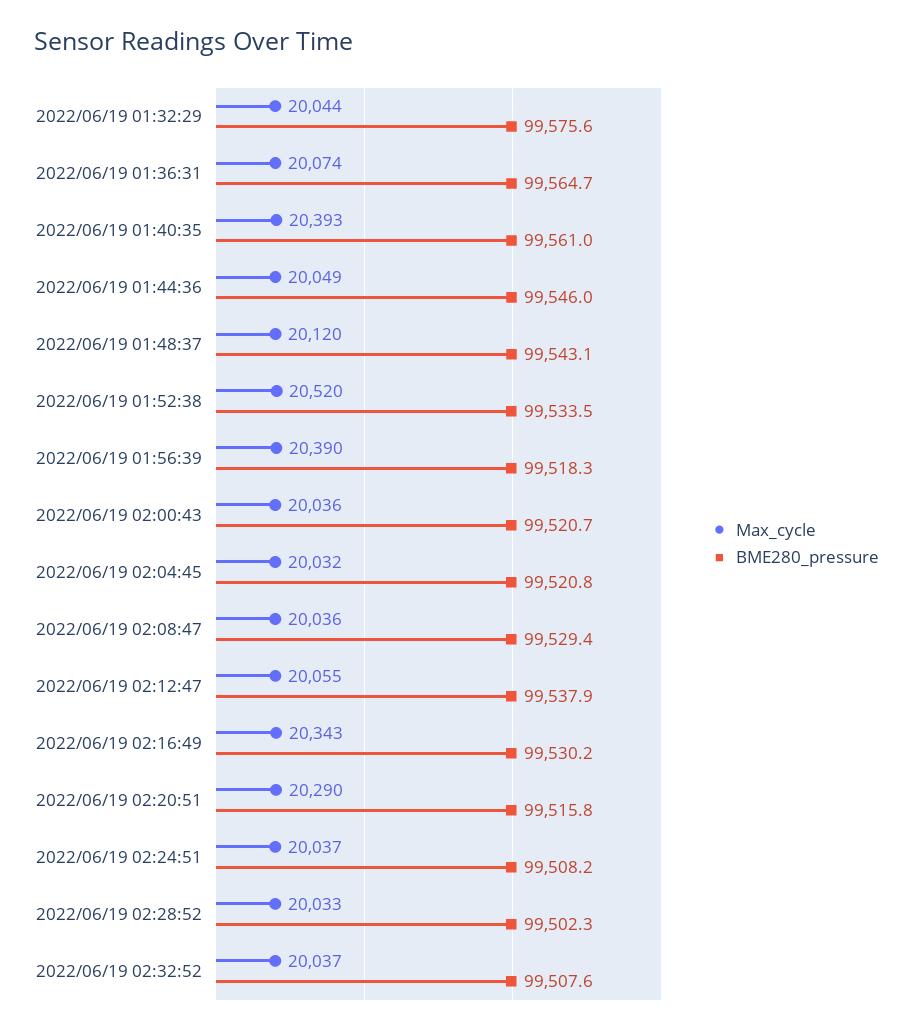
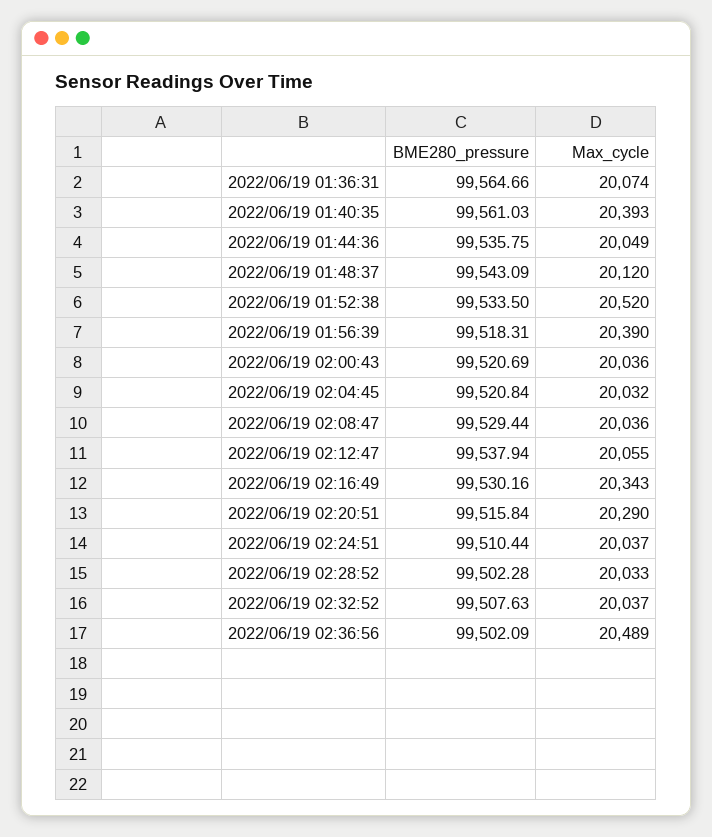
Max_cycle, 2022/06/19 01:32:29: 20044 -> none
BME280_pressure, 2022/06/19 01:32:29: 99575.6 -> none
BME280_pressure, 2022/06/19 01:44:36: 99546 -> 99535.75
BME280_pressure, 2022/06/19 02:24:51: 99508.2 -> 99510.44
BME280_pressure, 2022/06/19 02:36:56: none -> 99502.09
Max_cycle, 2022/06/19 02:36:56: none -> 20489

